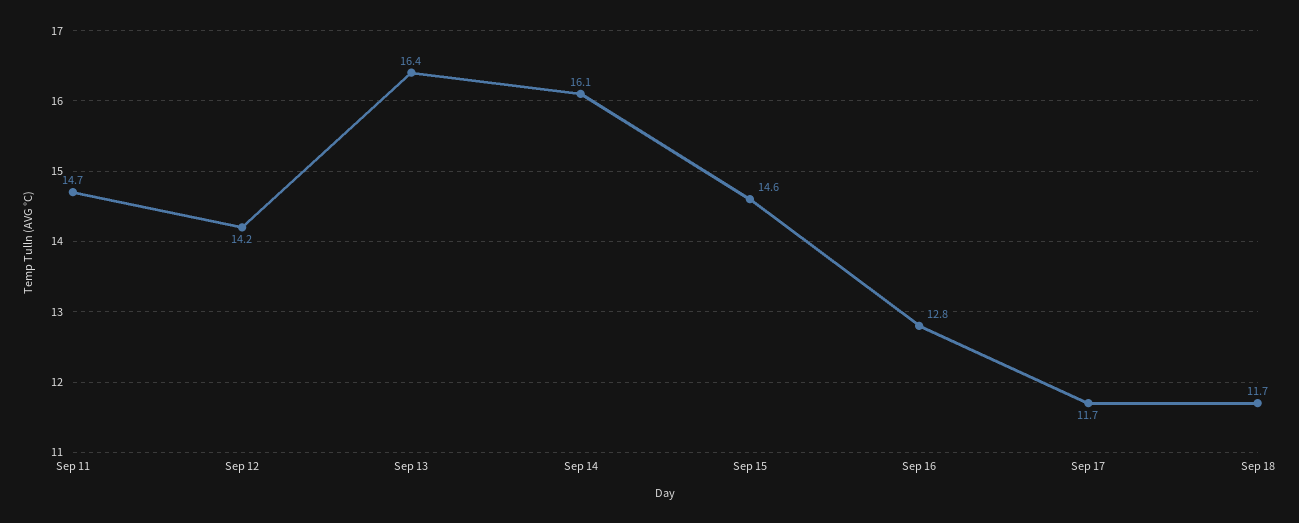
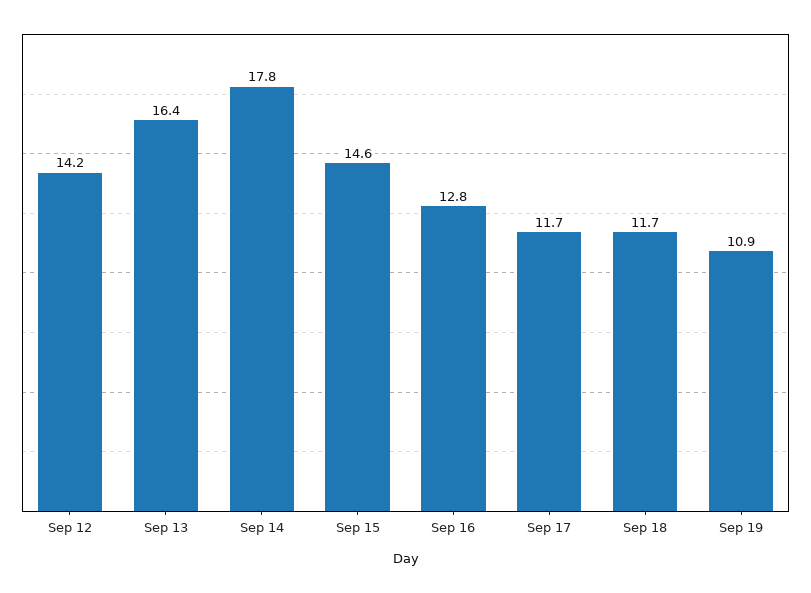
Sep 11: 14.7 -> none
Sep 14: 16.1 -> 17.8
Sep 19: none -> 10.9

